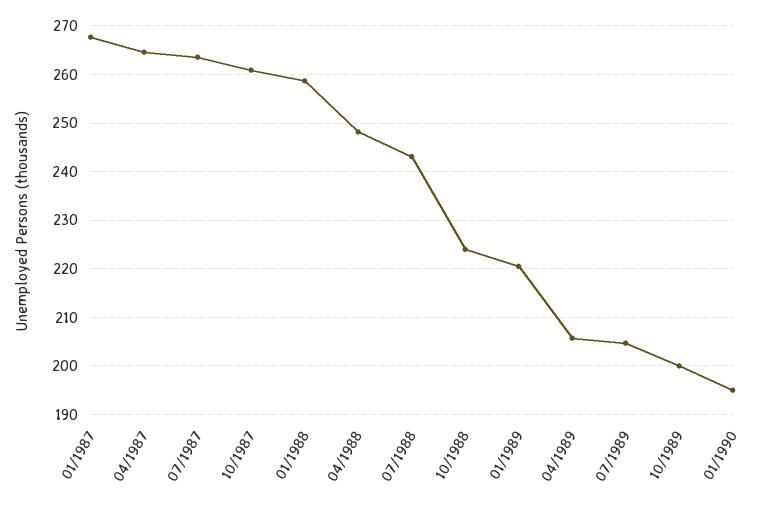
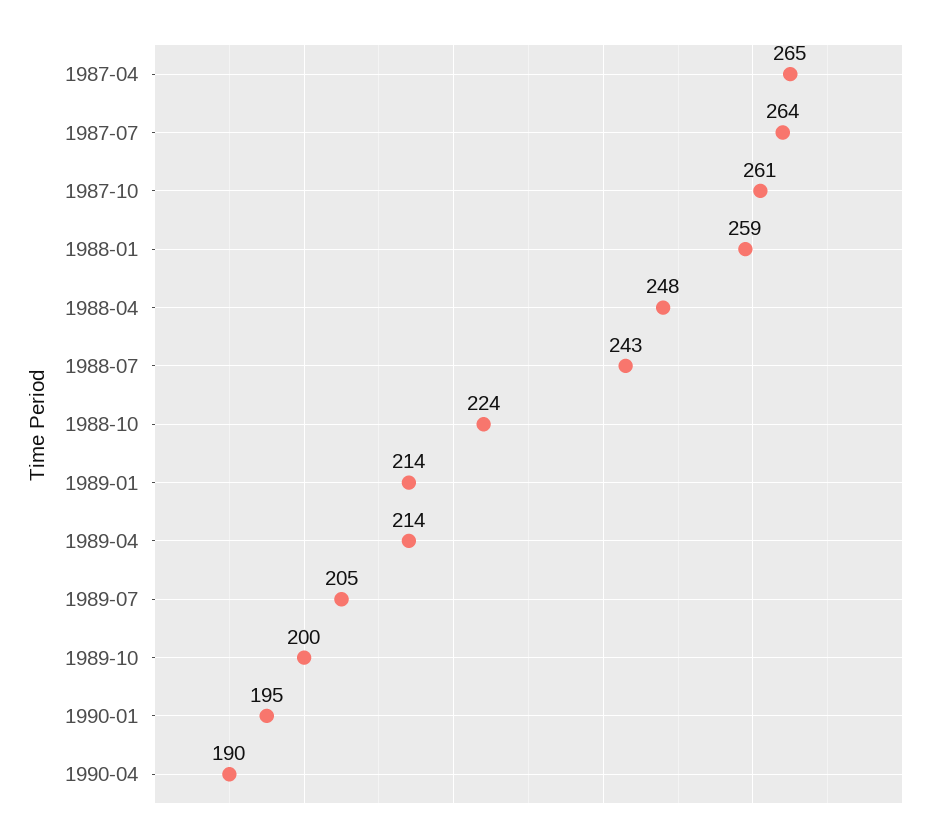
01/1987: 268 -> none
01/1989: 220 -> 214
04/1989: 206 -> 214
1990-04: none -> 190

